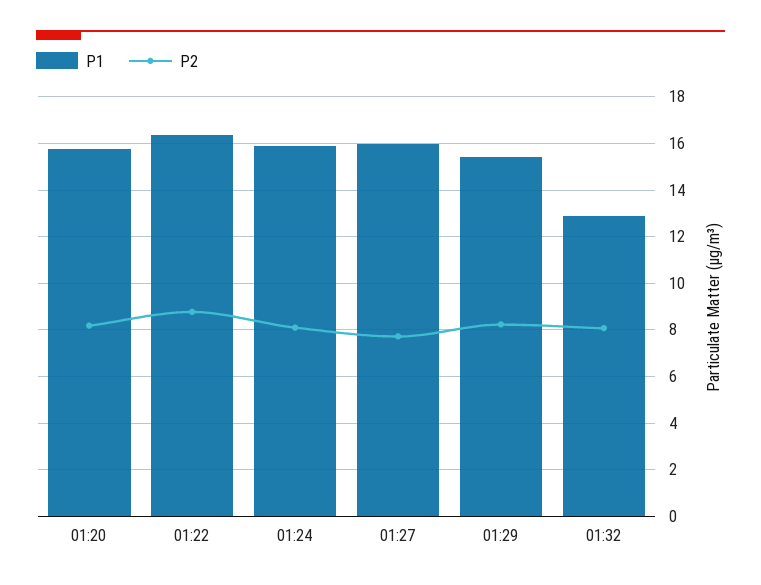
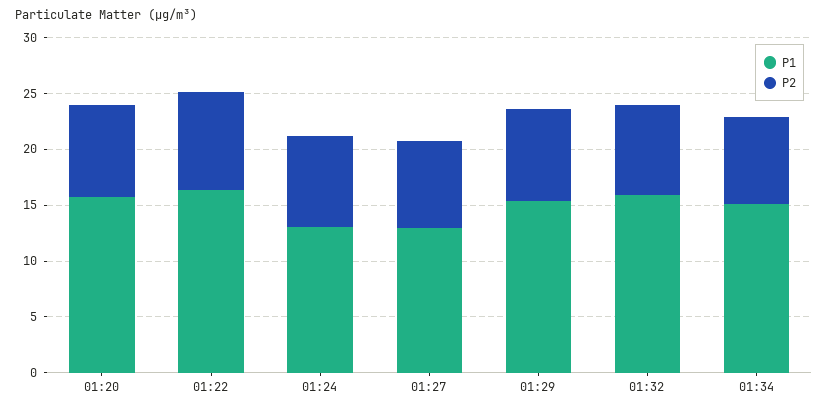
P1, 01:24: 16 -> 13
P1, 01:27: 16 -> 13
P1, 01:32: 13 -> 16
P1, 01:34: none -> 15
P2, 01:34: none -> 8

